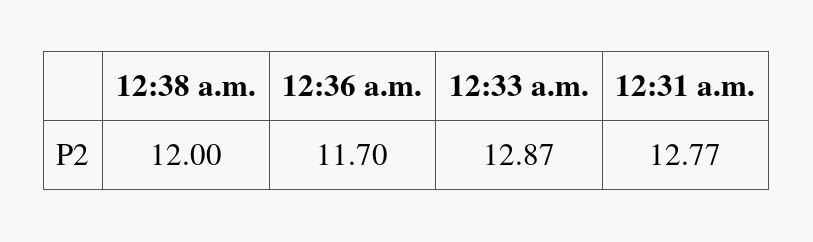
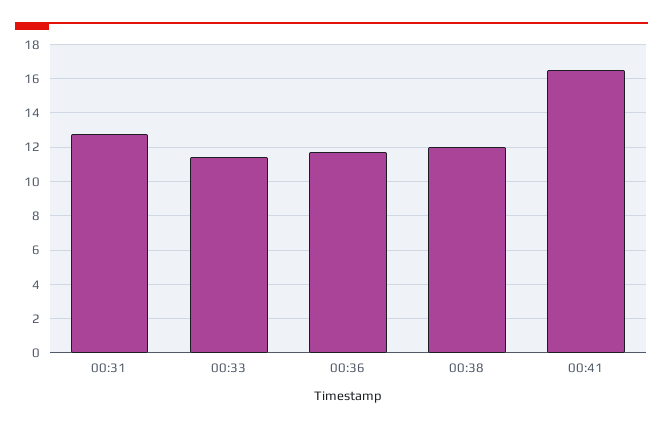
12:33 a.m.: 12.87 -> 11.5
00:41: none -> 16.5

